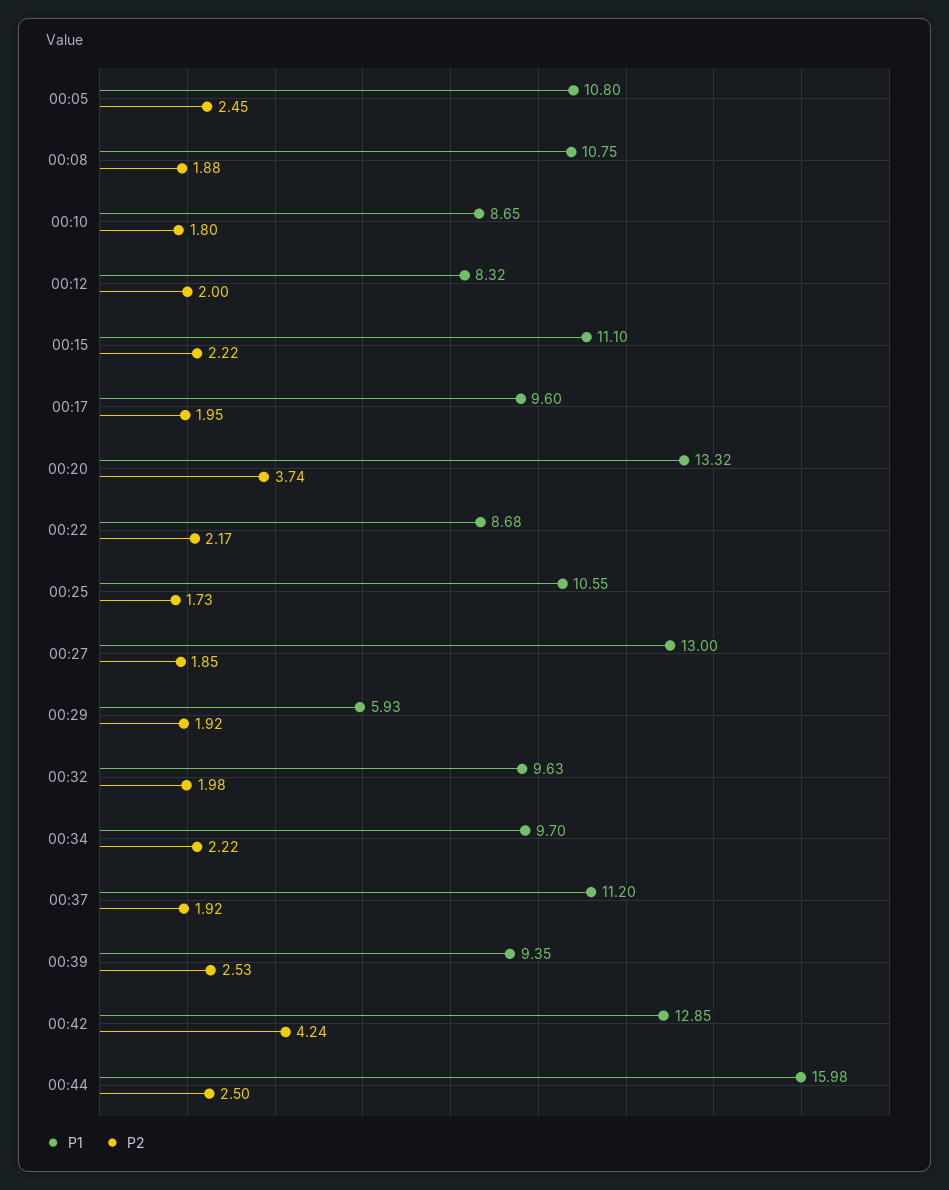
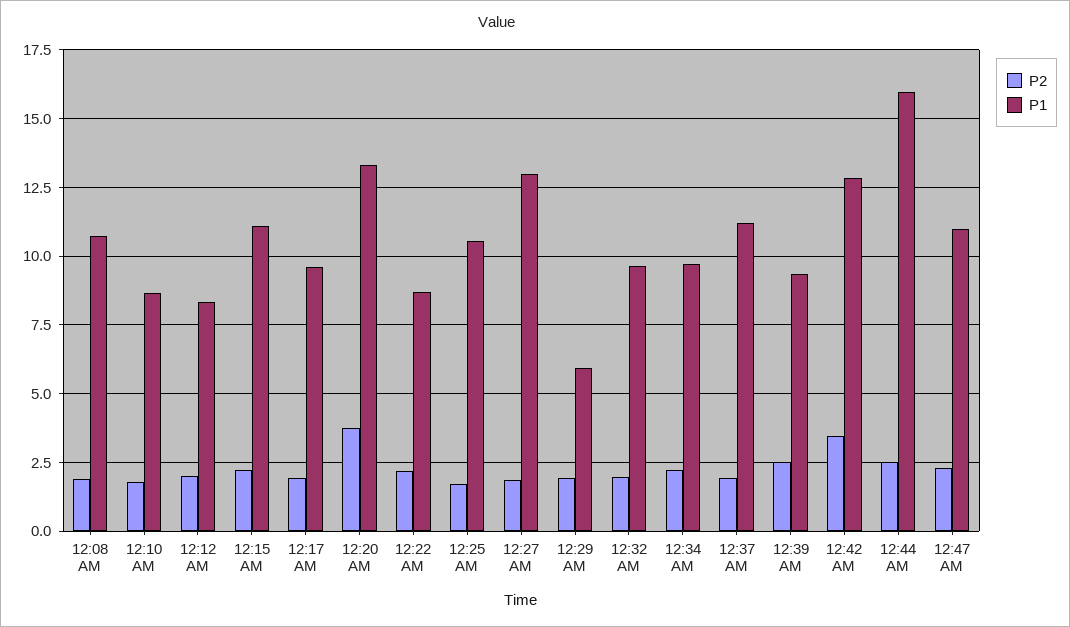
P1, 00:05: 10.8 -> none
P2, 00:05: 2.45 -> none
P2, 00:42: 4.24 -> 3.5
P2, 12:47 AM: none -> 2.25
P1, 12:47 AM: none -> 11

